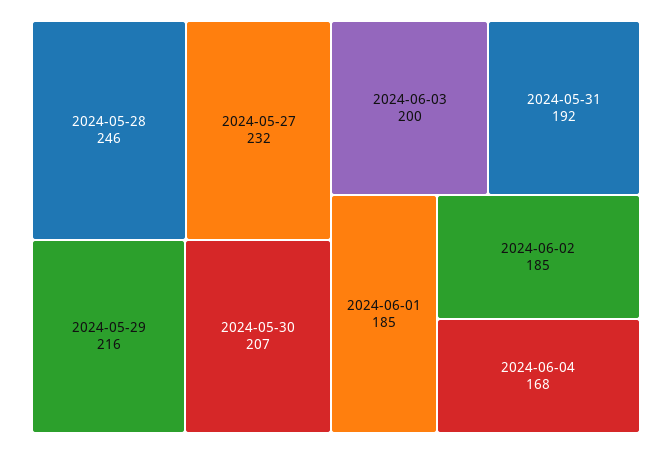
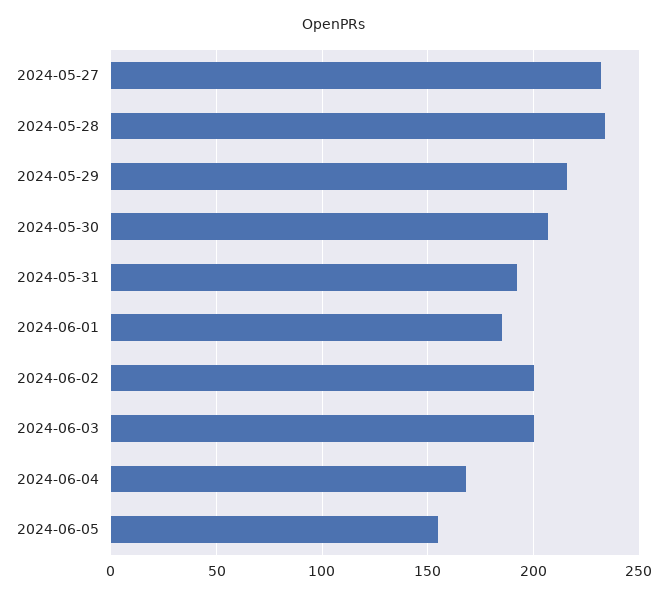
2024-05-28: 246 -> 235
2024-06-02: 185 -> 200
2024-06-05: none -> 155

